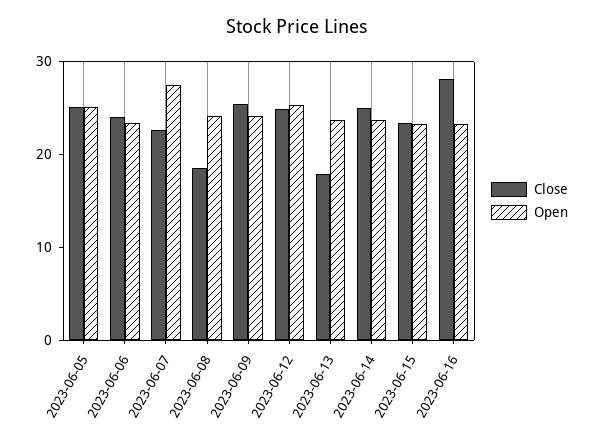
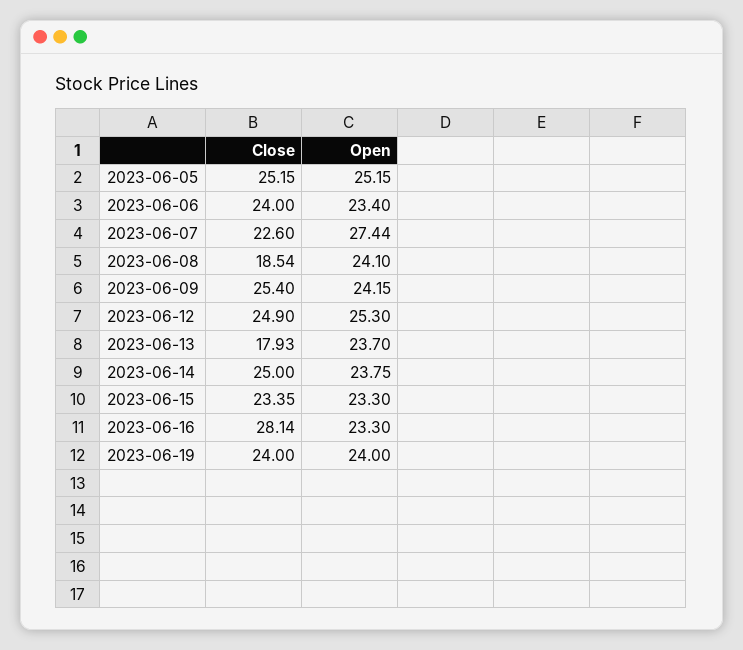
Close, 2023-06-19: none -> 24
Open, 2023-06-19: none -> 24

